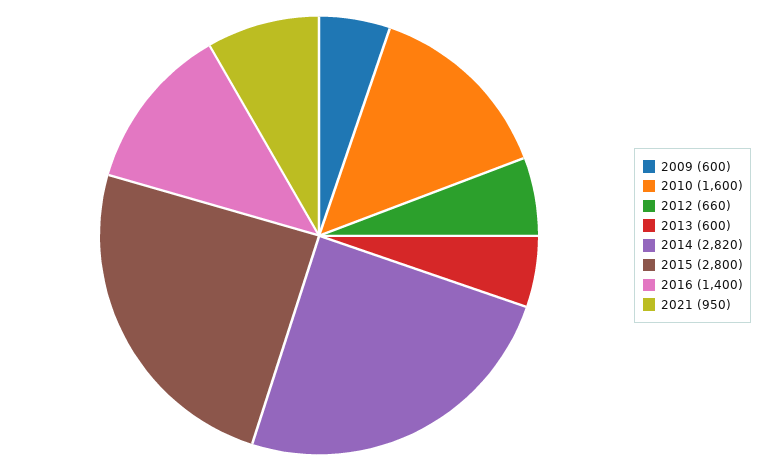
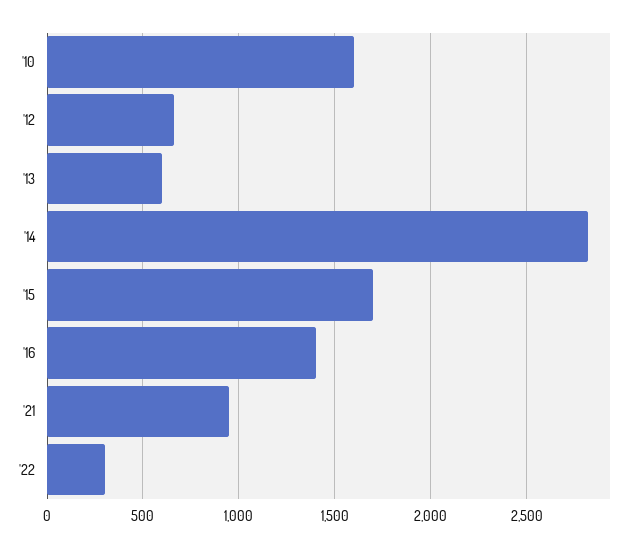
2009: 600 -> none
2015: 2800 -> 1700
'22: none -> 300

